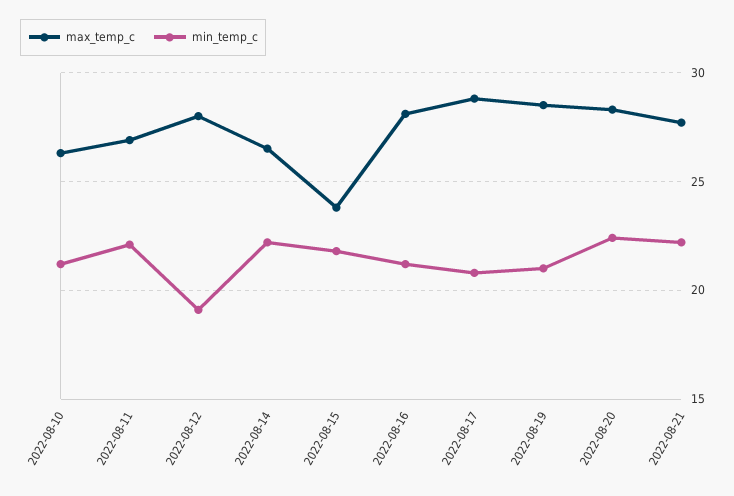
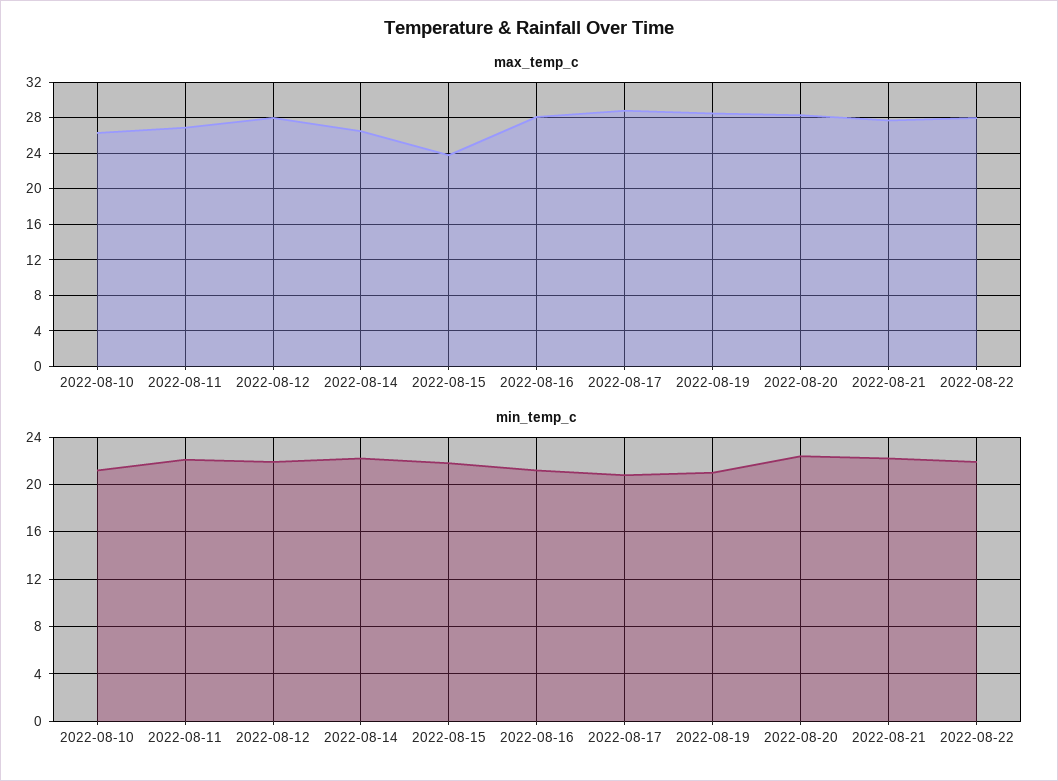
min_temp_c, 2022-08-12: 19 -> 22
max_temp_c, 2022-08-22: none -> 28
min_temp_c, 2022-08-22: none -> 22

